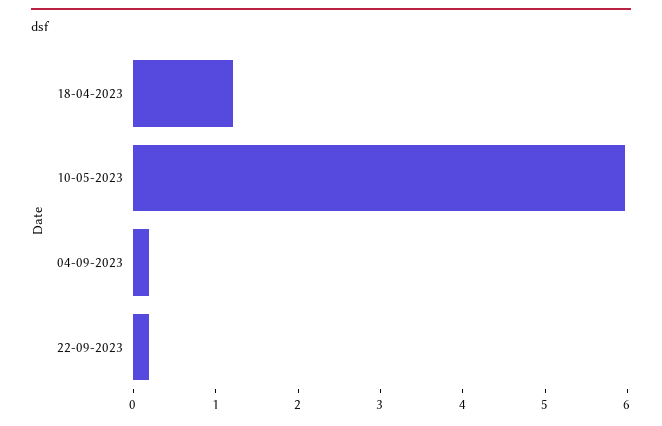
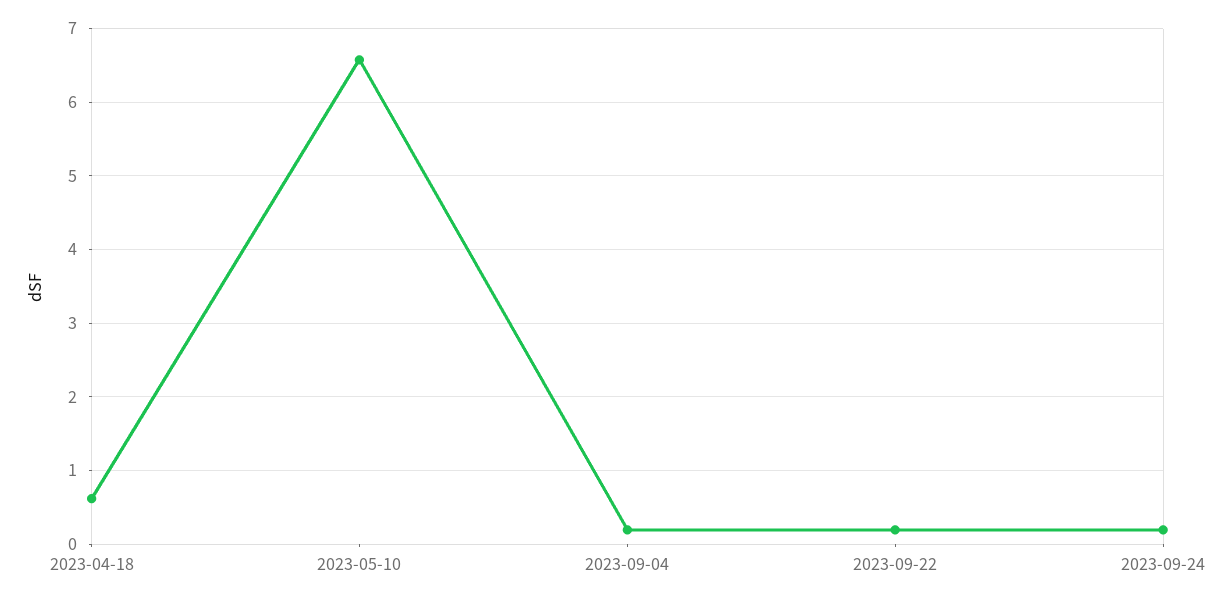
18-04-2023: 1.2 -> 0.6
10-05-2023: 6 -> 6.6
2023-09-24: none -> 0.2

